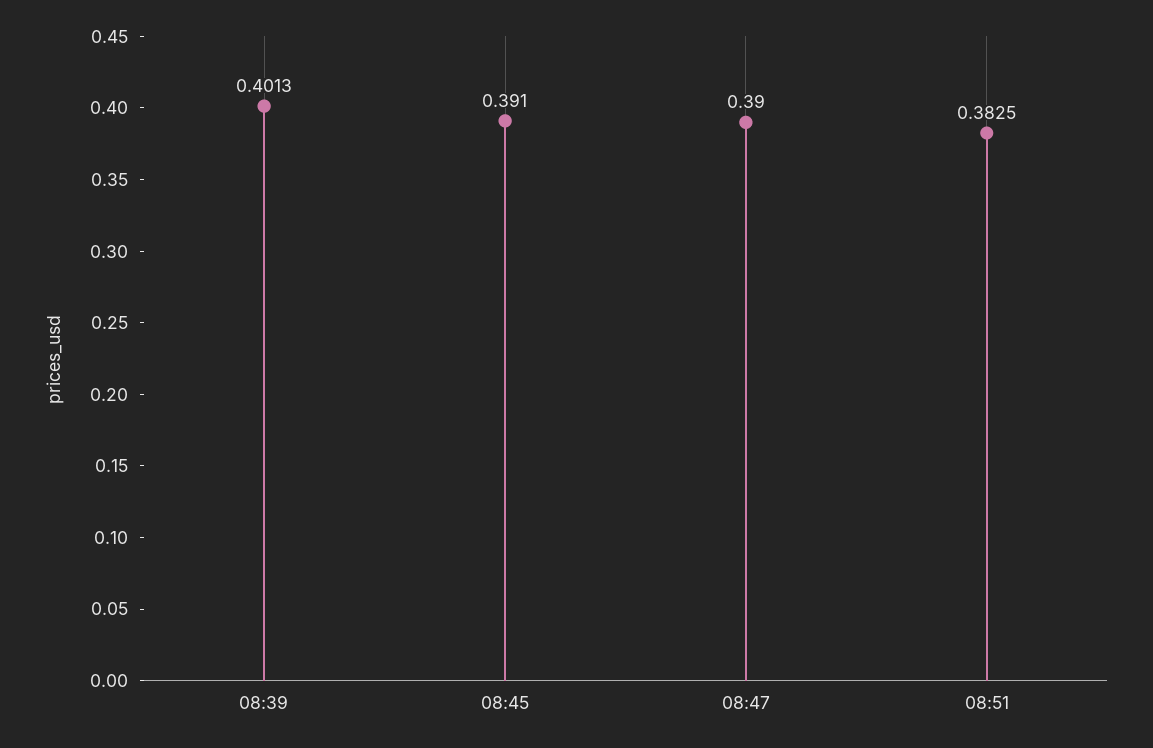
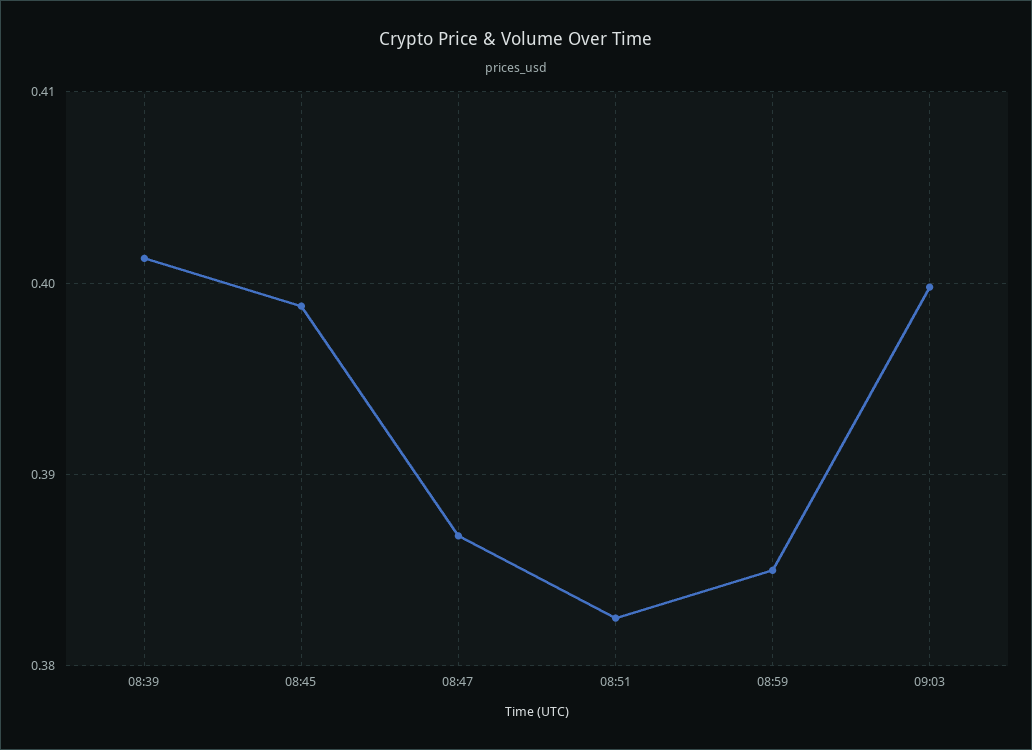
08:45: 0.391 -> 0.399
08:47: 0.39 -> 0.387
08:59: none -> 0.385
09:03: none -> 0.4

